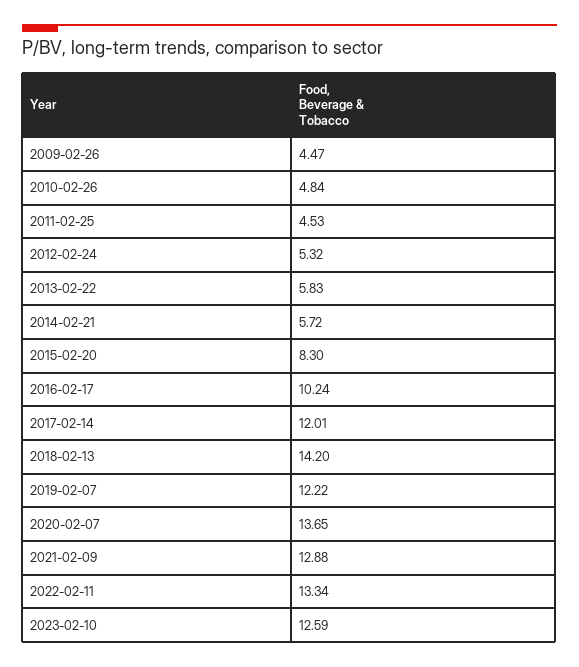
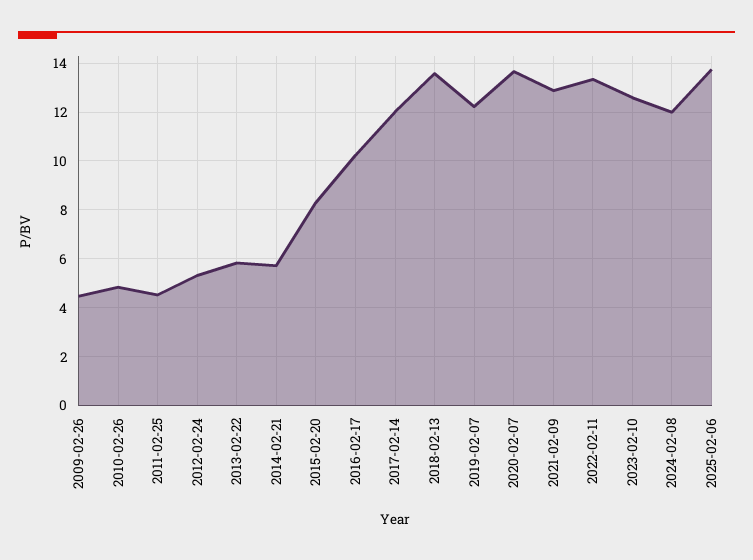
2018-02-13: 14.2 -> 13.5
2024-02-08: none -> 12
2025-02-06: none -> 13.75

